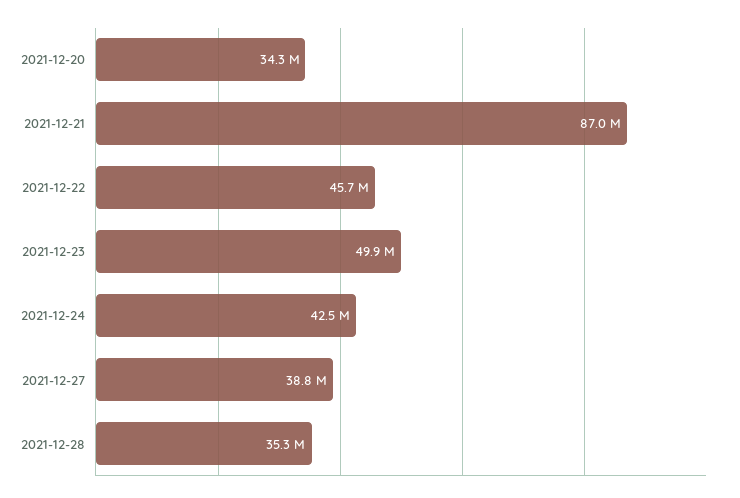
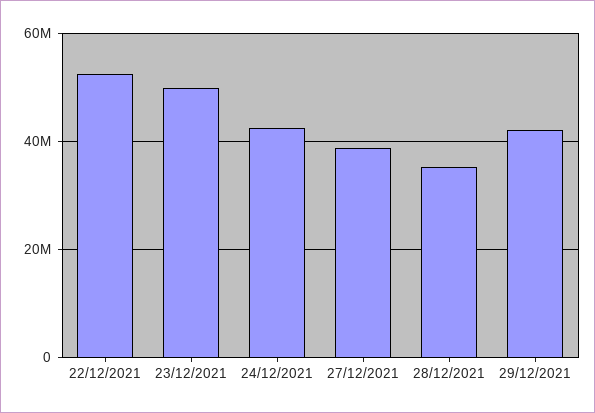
2021-12-20: 34300000 -> none
2021-12-21: 87000000 -> none
2021-12-22: 45700000 -> 52000000
29/12/2021: none -> 42000000

